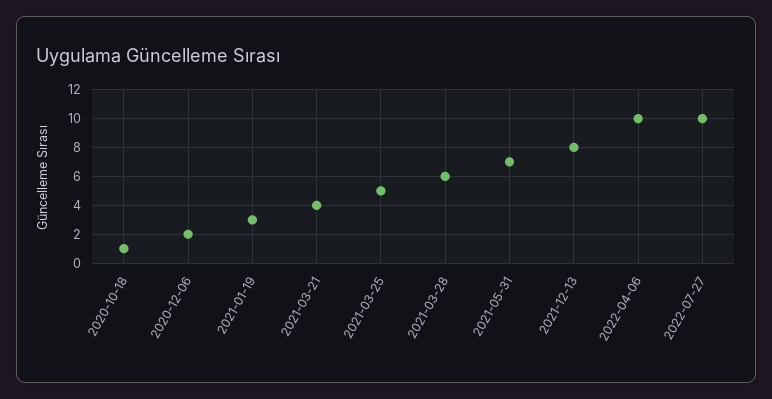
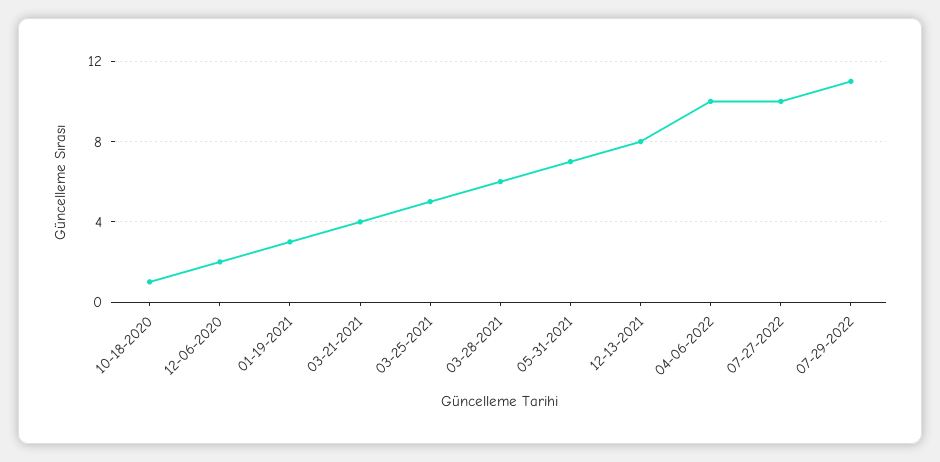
07-29-2022: none -> 11

